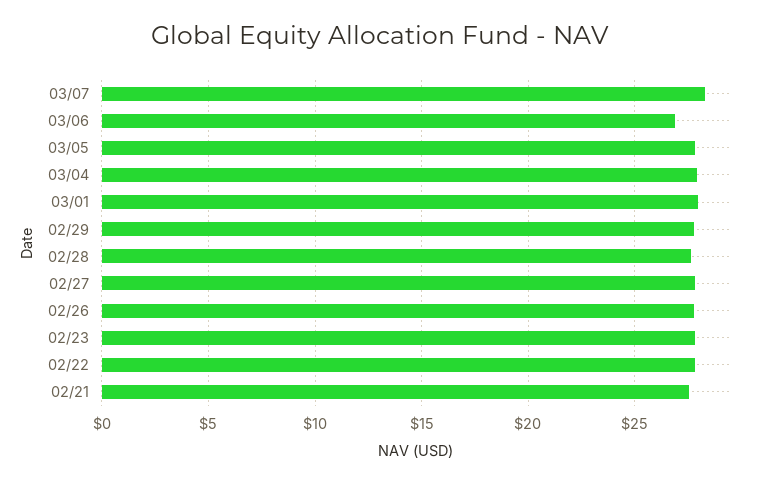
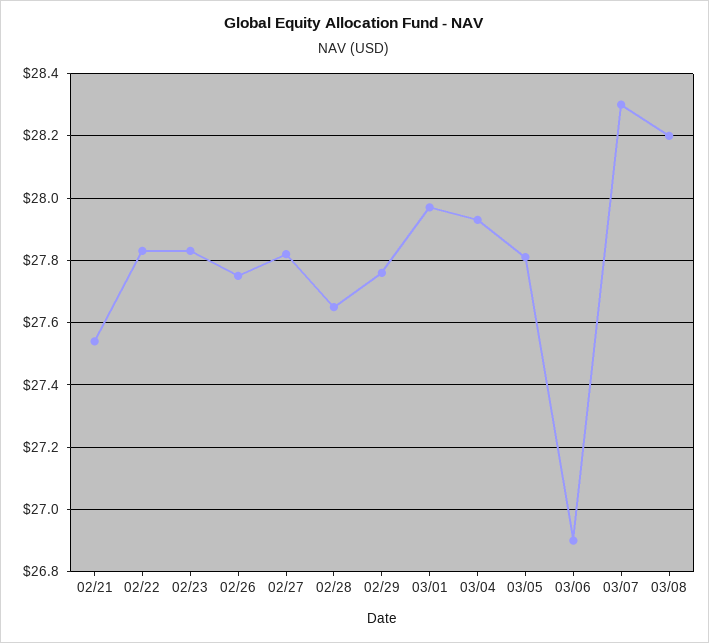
03/08: none -> 28.2

